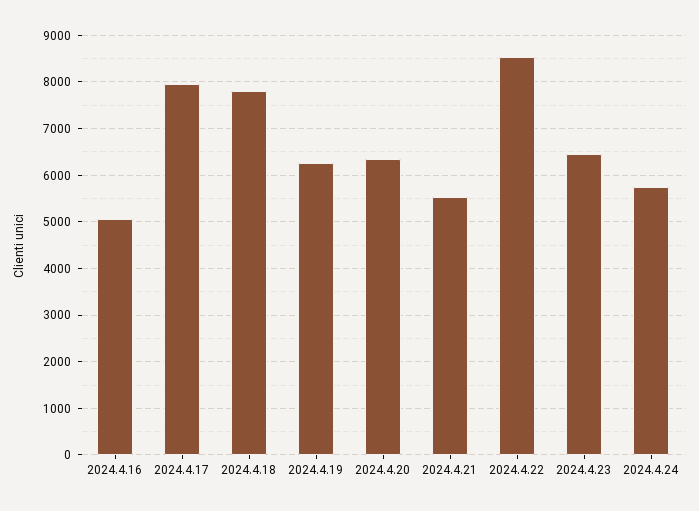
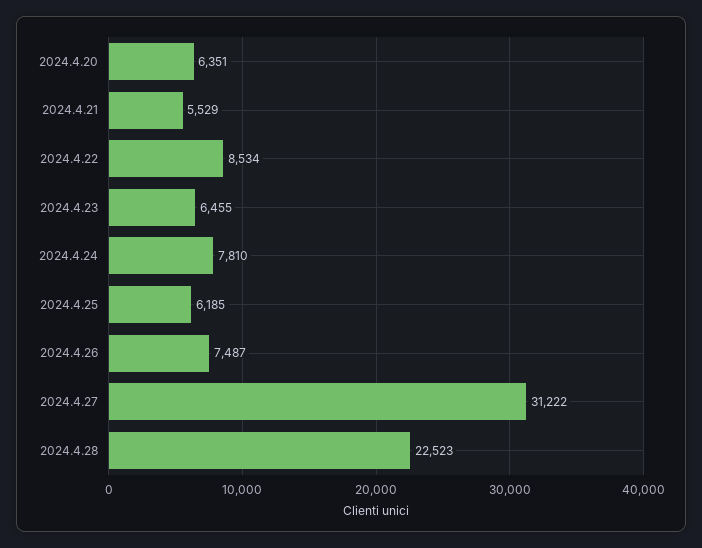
2024.4.16: 5000 -> none
2024.4.17: 8000 -> none
2024.4.18: 7800 -> none
2024.4.19: 6200 -> none
2024.4.24: 5800 -> 7810
2024.4.25: none -> 6185
2024.4.26: none -> 7487
2024.4.27: none -> 31222
2024.4.28: none -> 22523

